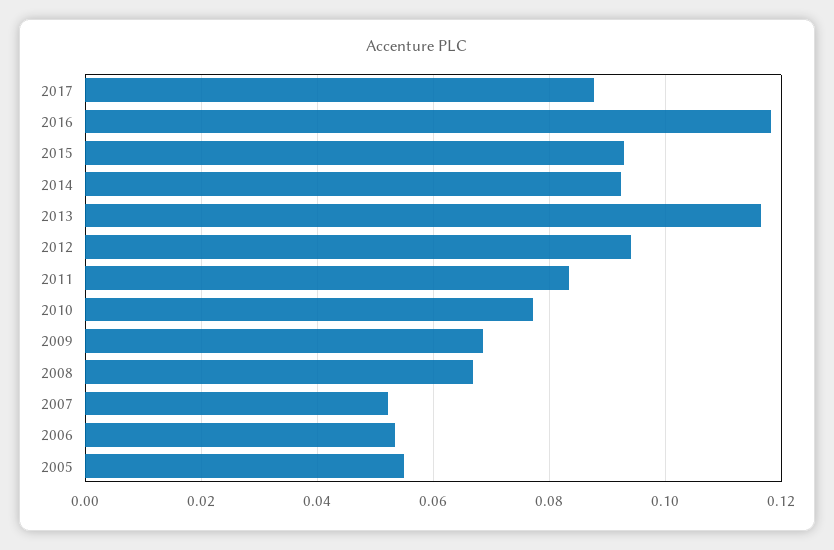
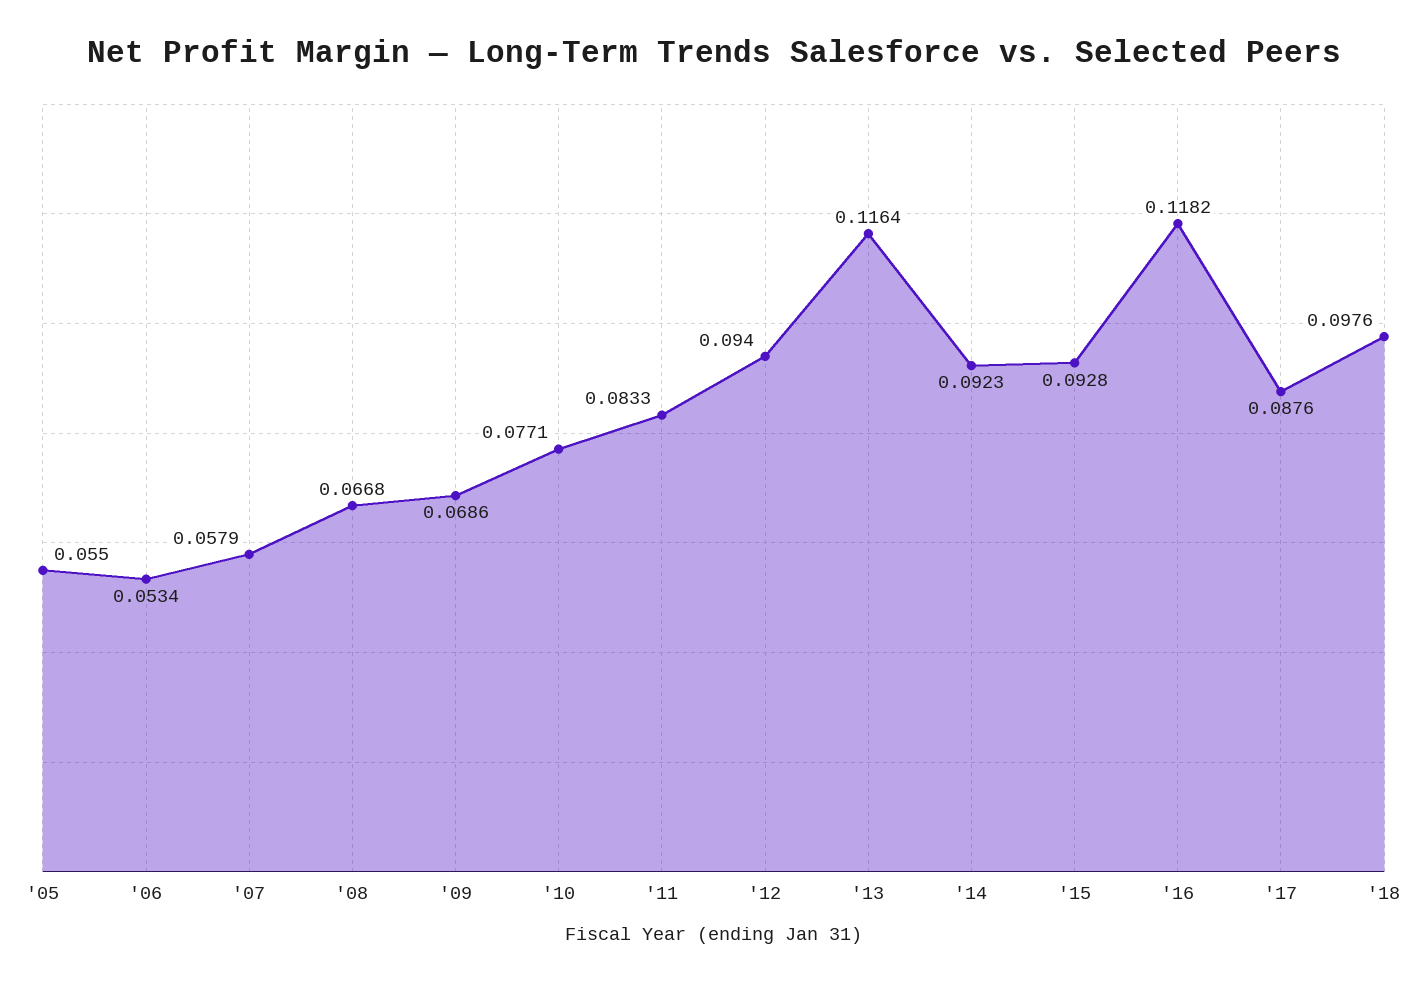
2007: 0.052 -> 0.0579
'18: none -> 0.0976

